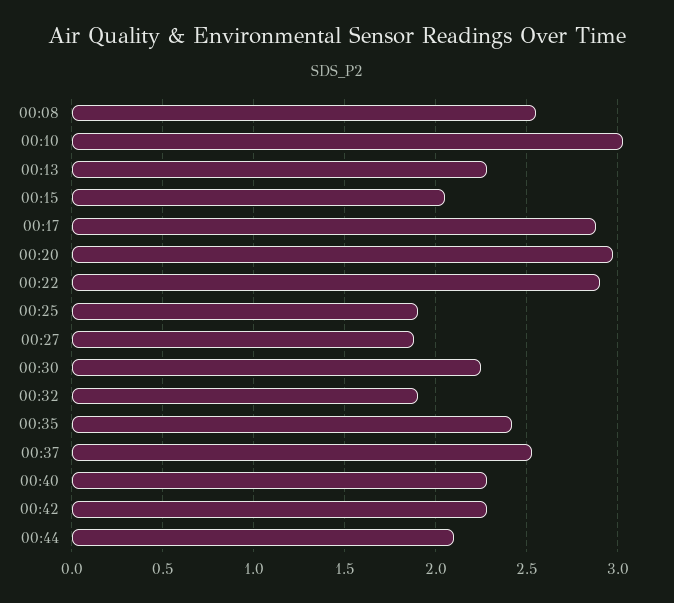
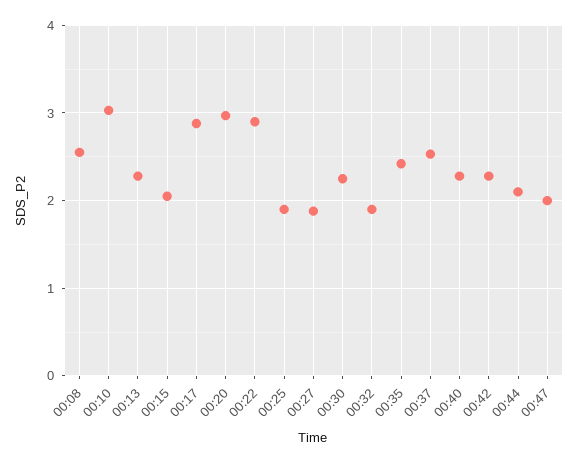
00:47: none -> 2

